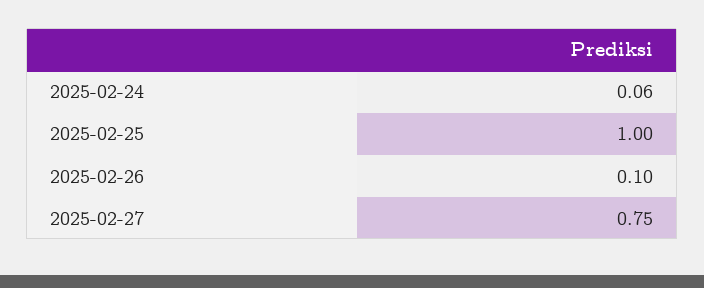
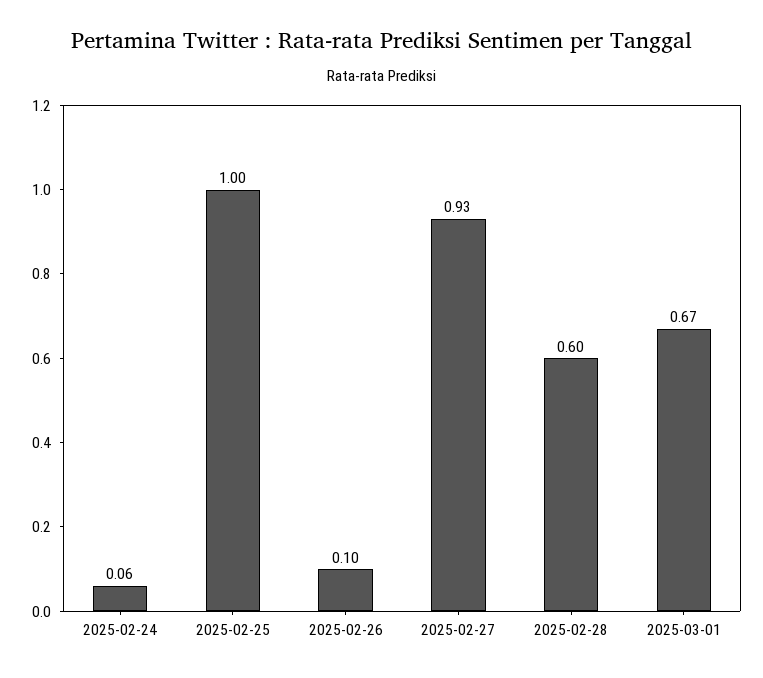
2025-02-27: 0.75 -> 0.93
2025-02-28: none -> 0.6
2025-03-01: none -> 0.67

